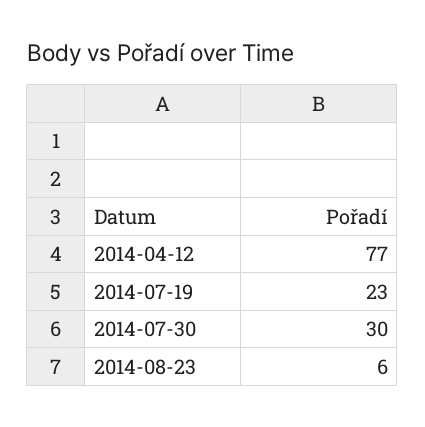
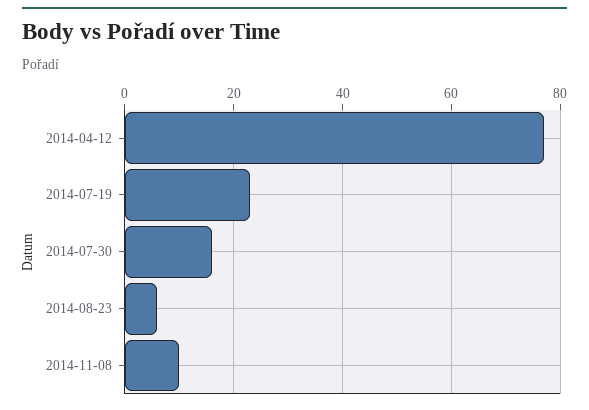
2014-07-30: 30 -> 15
2014-11-08: none -> 10

